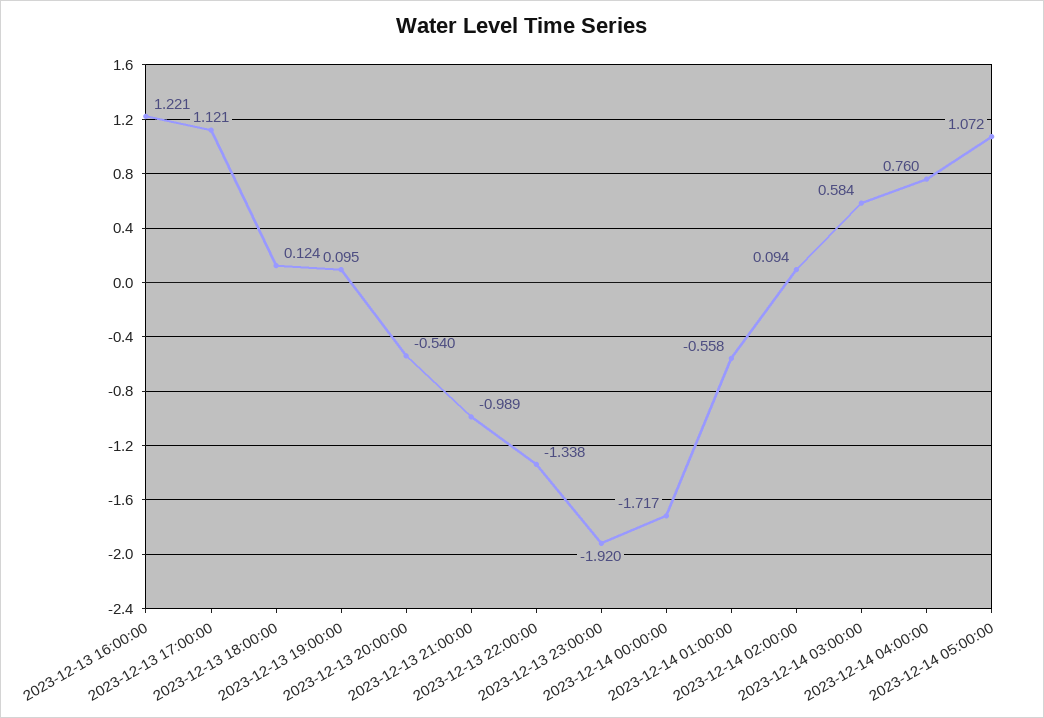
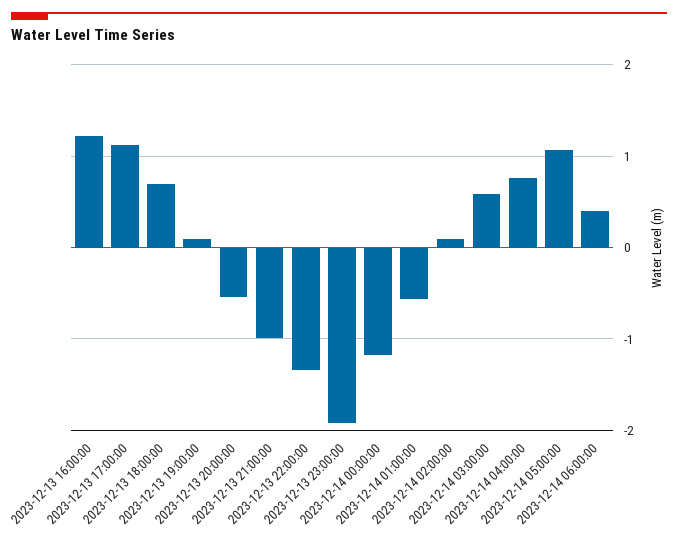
2023-12-13 18:00:00: 0.124 -> 0.7
2023-12-14 00:00:00: -1.717 -> -1.2
2023-12-14 06:00:00: none -> 0.4

